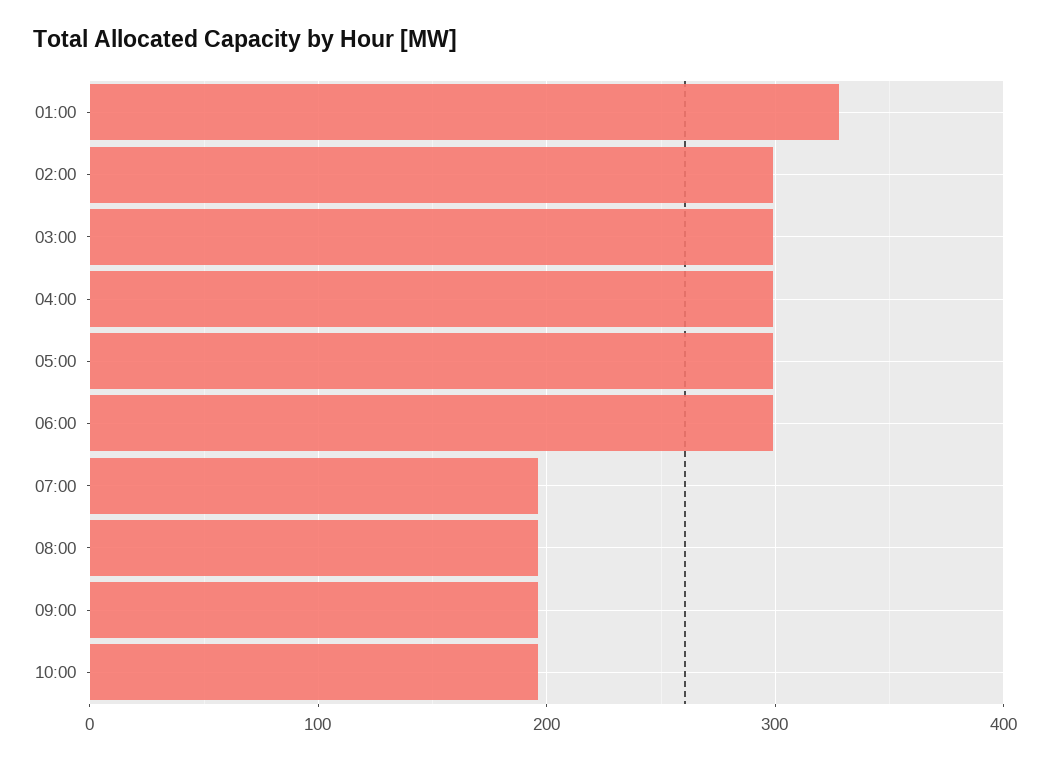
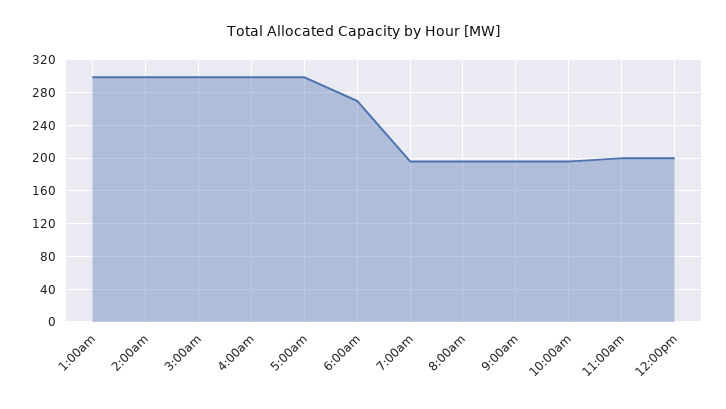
01:00: 330 -> 300
06:00: 300 -> 270
11:00am: none -> 200
12:00pm: none -> 200

